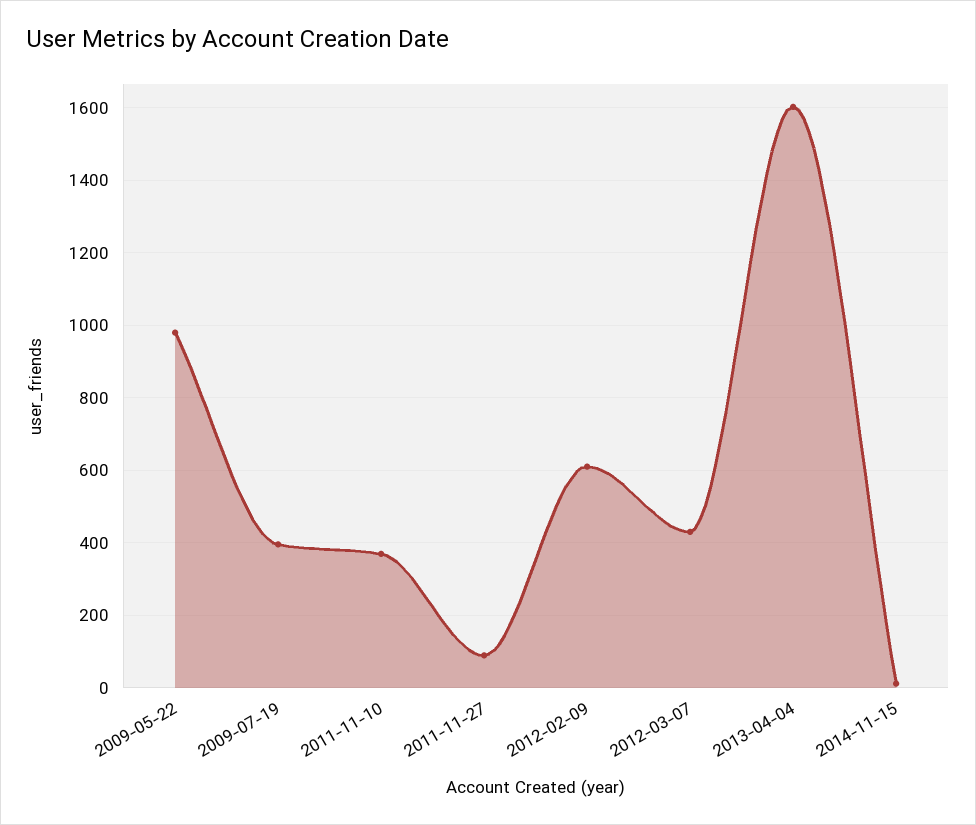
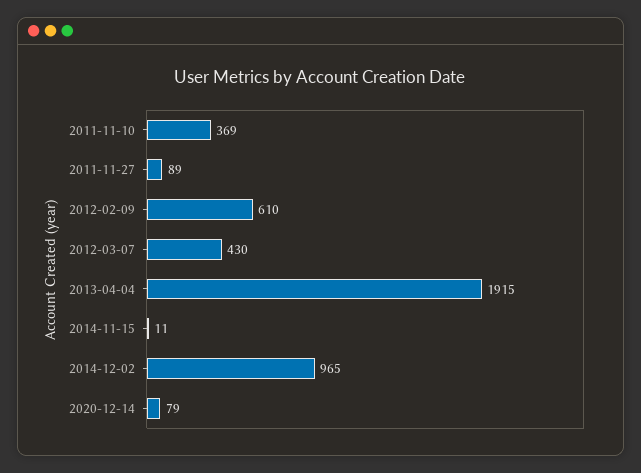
2009-05-22: 980 -> none
2009-07-19: 400 -> none
2013-04-04: 1600 -> 1915
2014-12-02: none -> 965
2020-12-14: none -> 79

